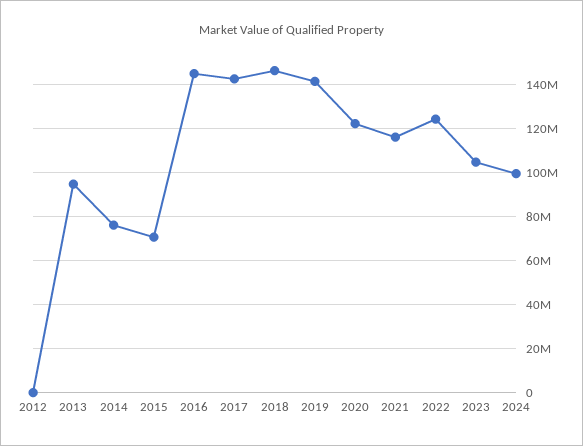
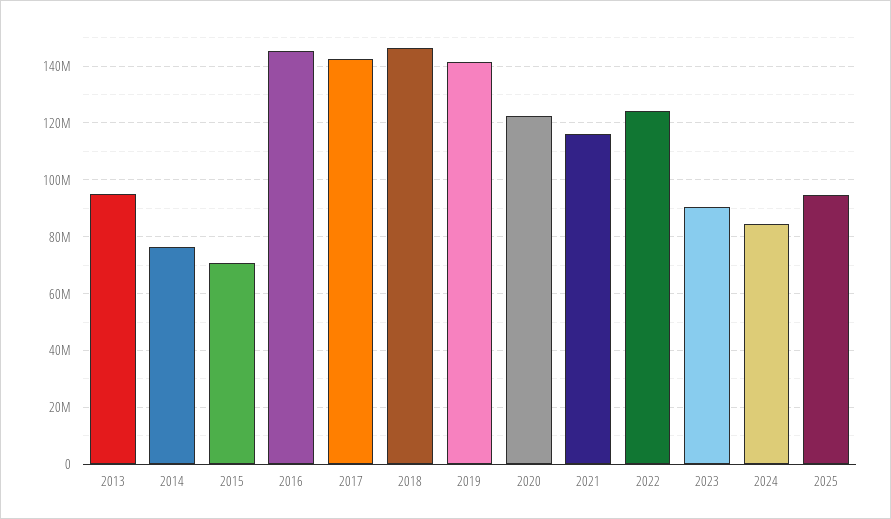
2012: 0 -> none
2023: 105000000 -> 90000000
2024: 100000000 -> 85000000
2025: none -> 95000000

